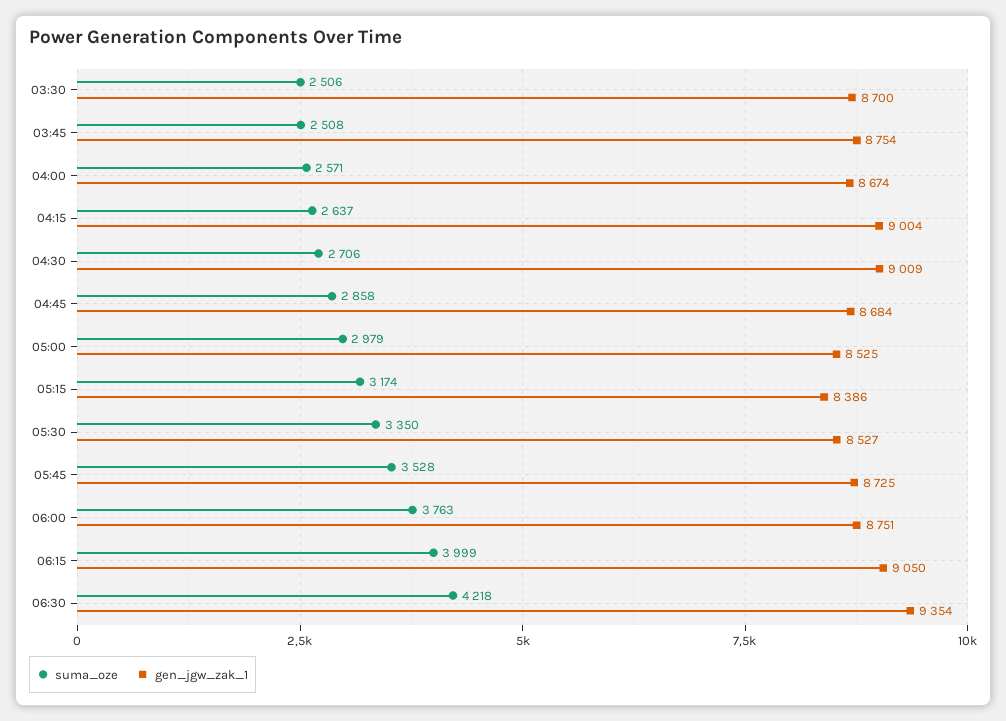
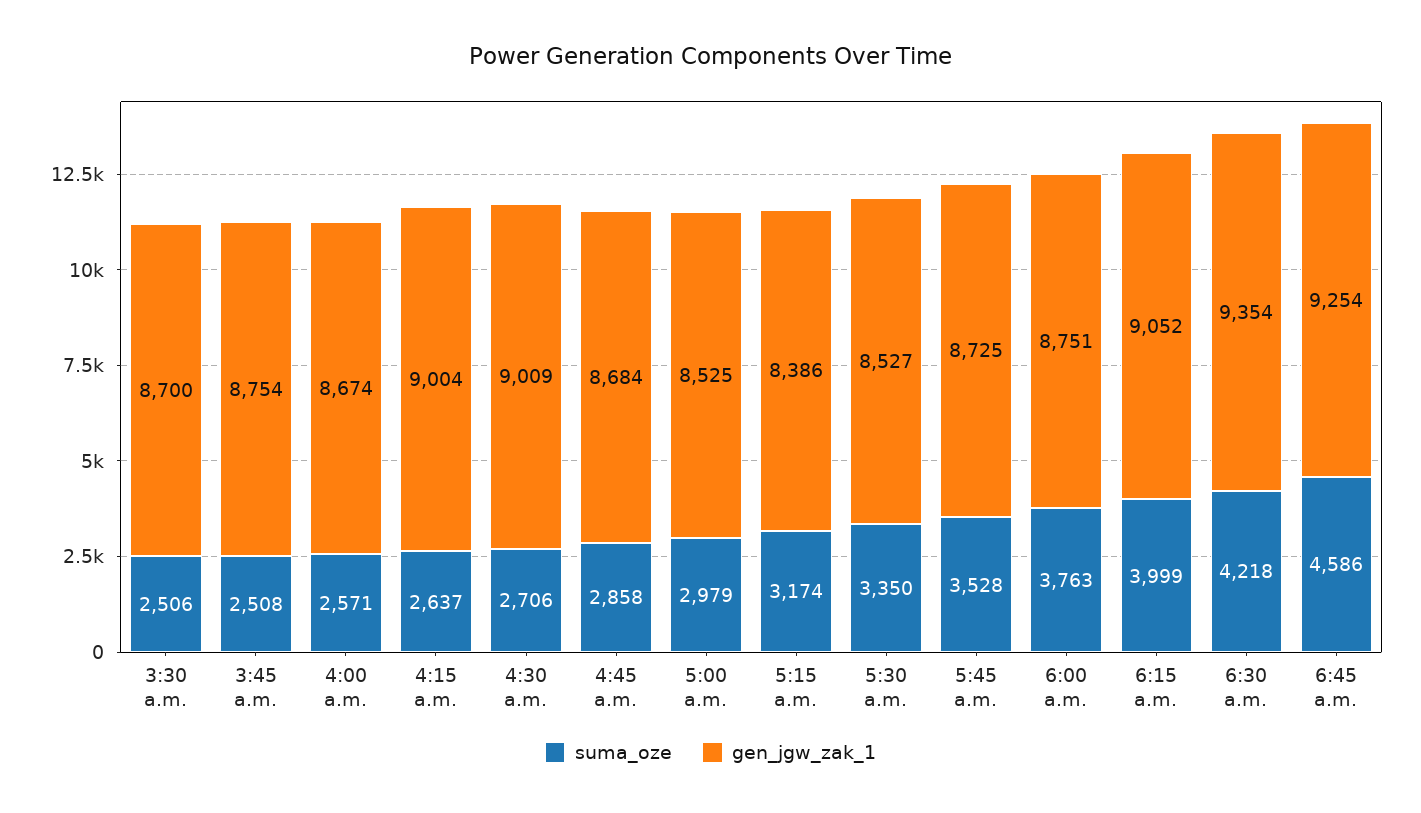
gen_jgw_zak_1, 06:15: 9050 -> 9052
suma_oze, 6:45 a.m.: none -> 4586
gen_jgw_zak_1, 6:45 a.m.: none -> 9254

